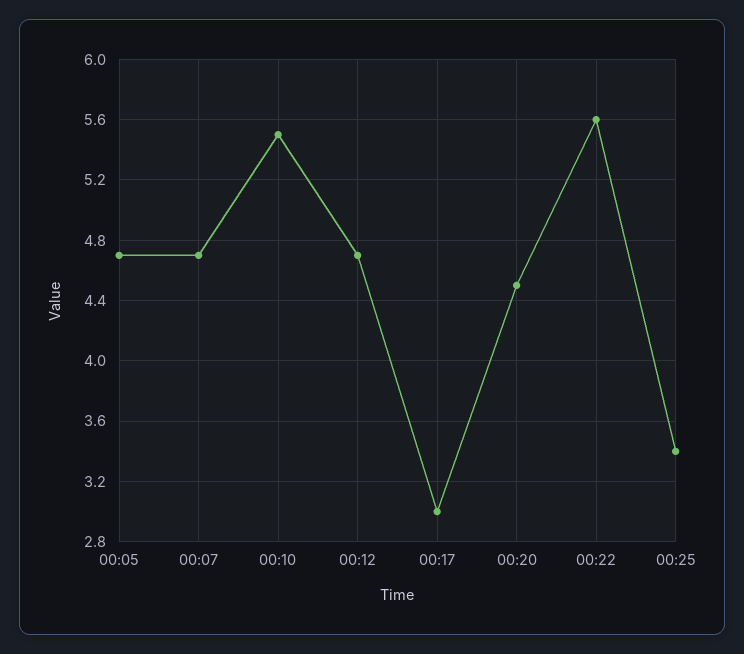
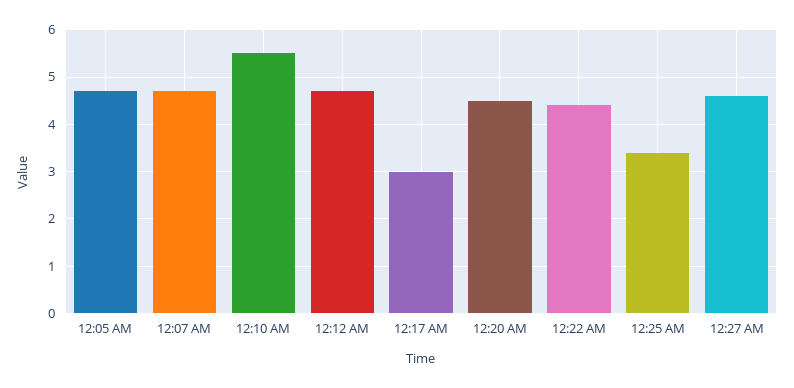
00:22: 5.6 -> 4.5
12:27 AM: none -> 4.5

